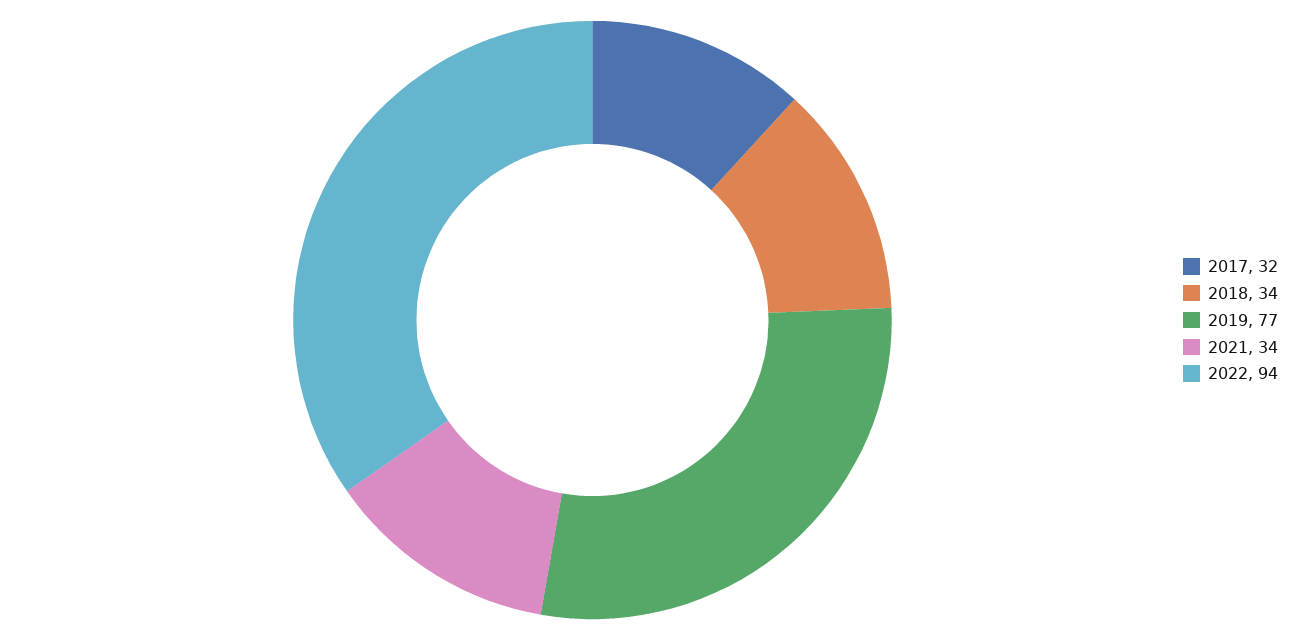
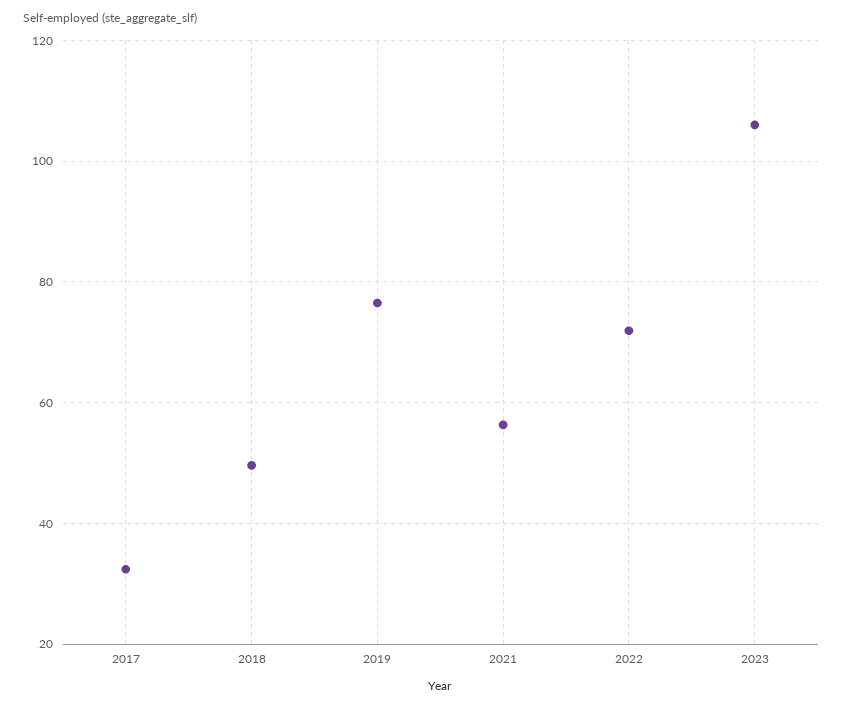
2018: 34 -> 50
2021: 34 -> 56
2022: 94 -> 72
2023: none -> 106

